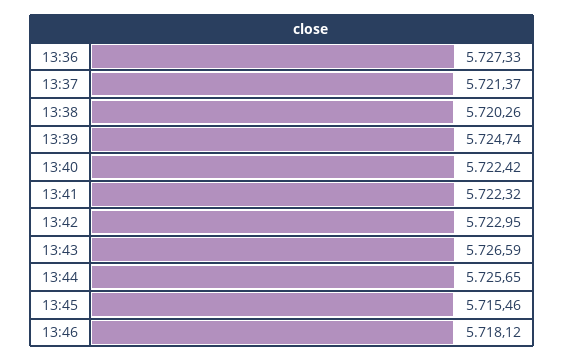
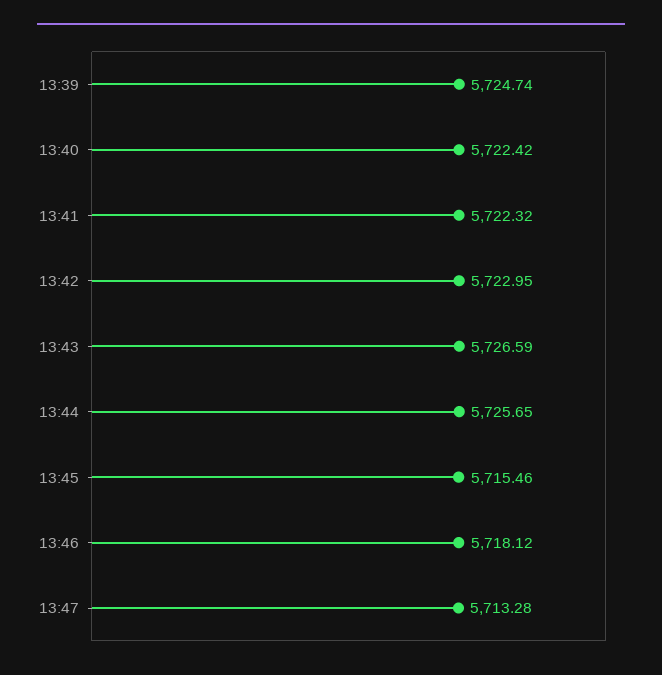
13:36: 5727.33 -> none
13:37: 5721.37 -> none
13:38: 5720.26 -> none
13:47: none -> 5713.28

